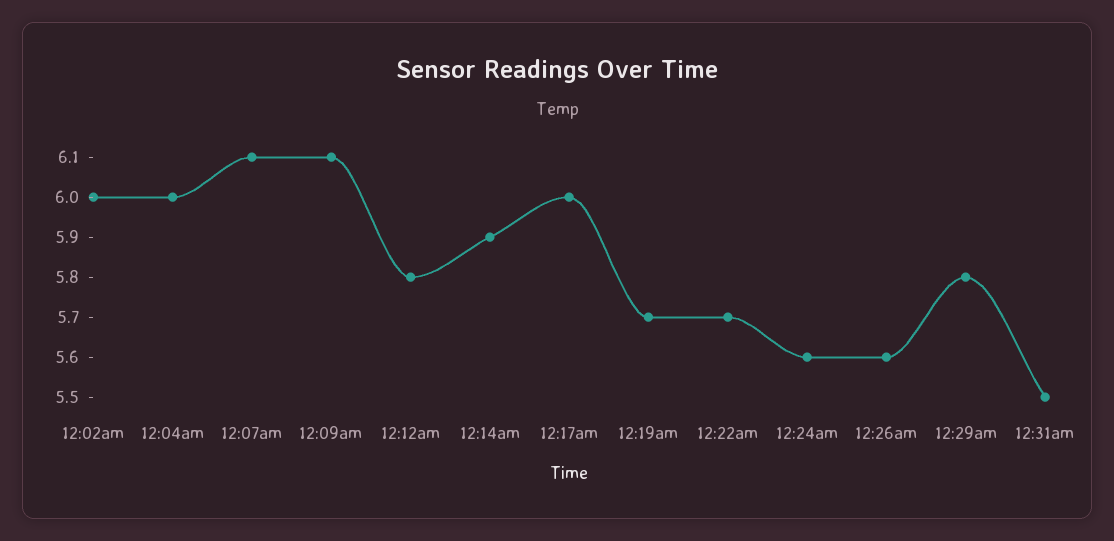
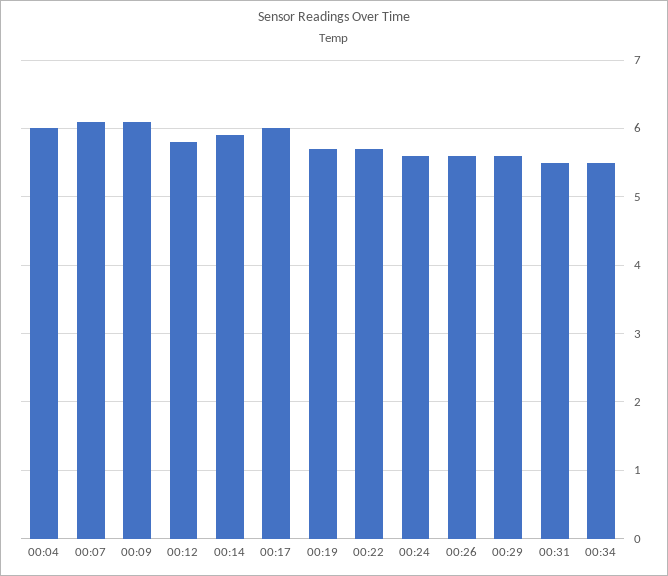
12:02am: 6 -> none
12:29am: 5.8 -> 5.6
00:34: none -> 5.5

